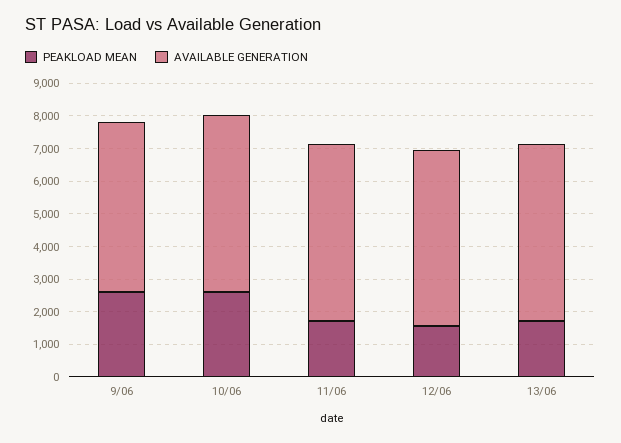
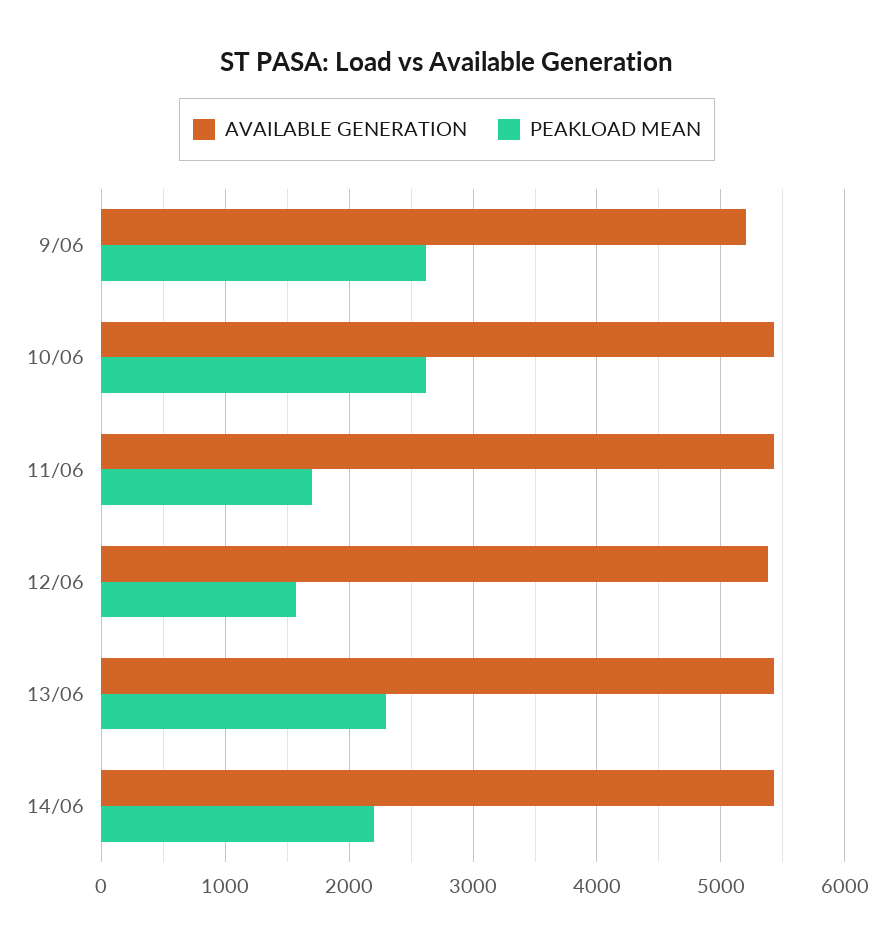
PEAKLOAD MEAN, 13/06: 1750 -> 2300
AVAILABLE GENERATION, 14/06: none -> 5400
PEAKLOAD MEAN, 14/06: none -> 2200

